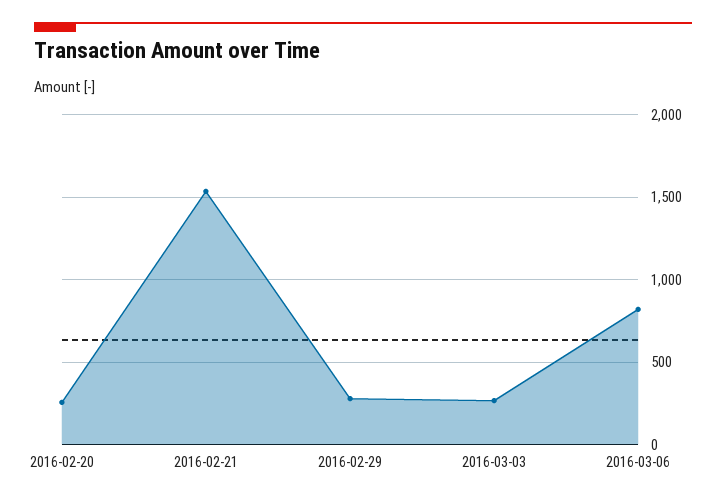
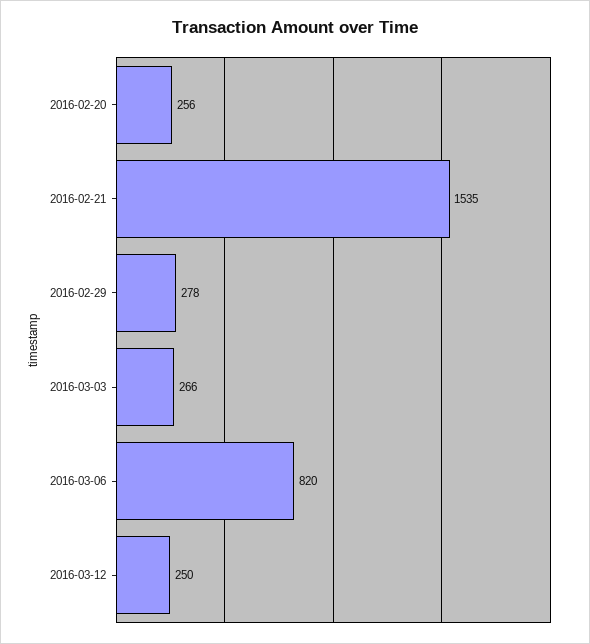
2016-03-12: none -> 250

